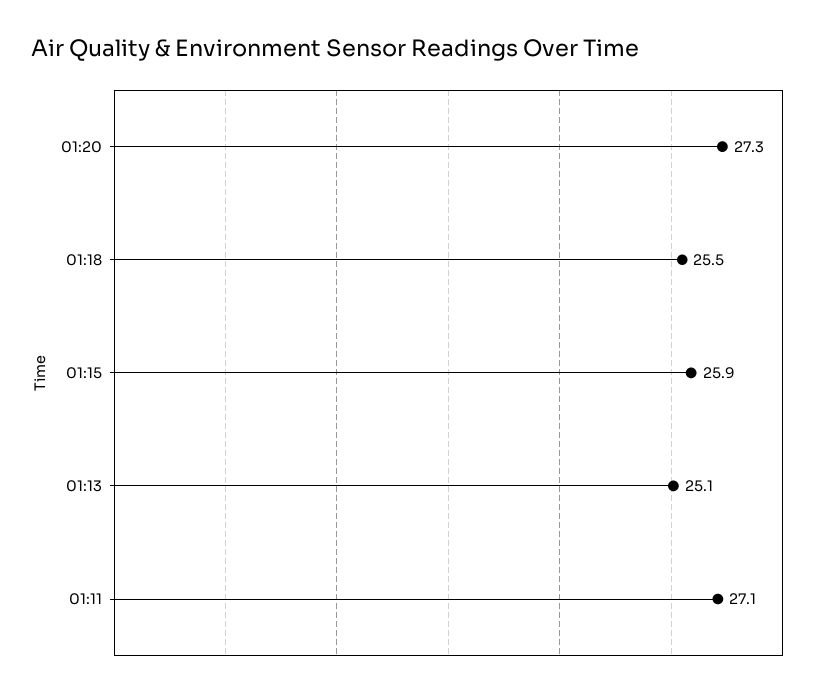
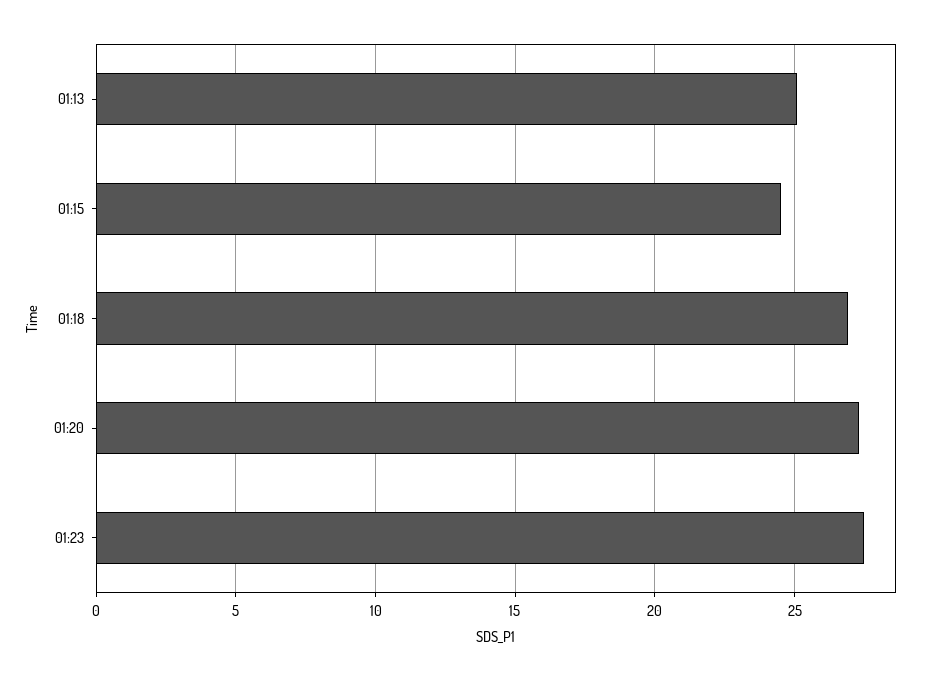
01:18: 25.5 -> 27
01:15: 25.9 -> 24.5
01:11: 27.1 -> none
01:23: none -> 27.5

